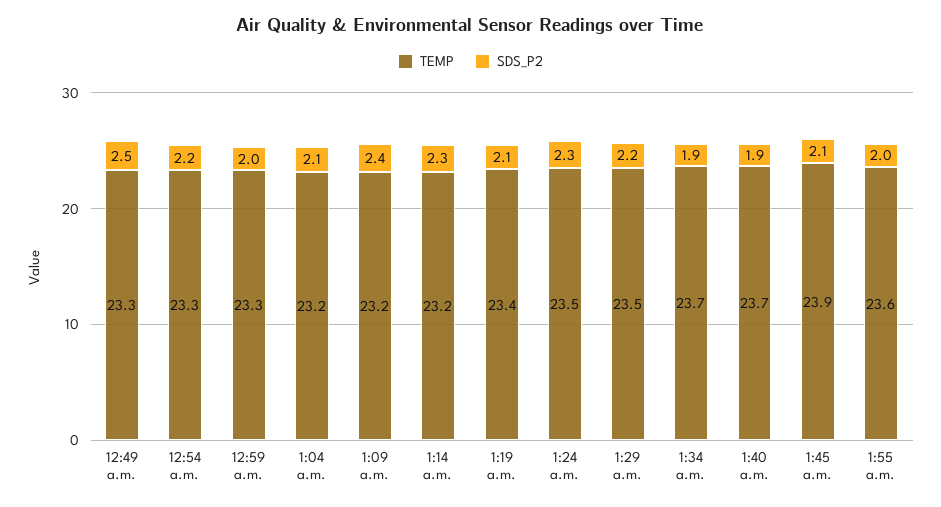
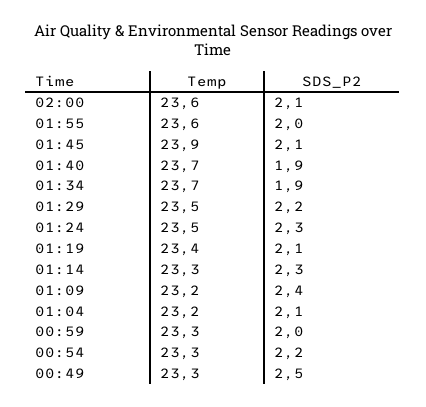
TEMP, 1:14 a.m.: 23.2 -> 23.3
TEMP, 02:00: none -> 23.6
SDS_P2, 02:00: none -> 2.1

